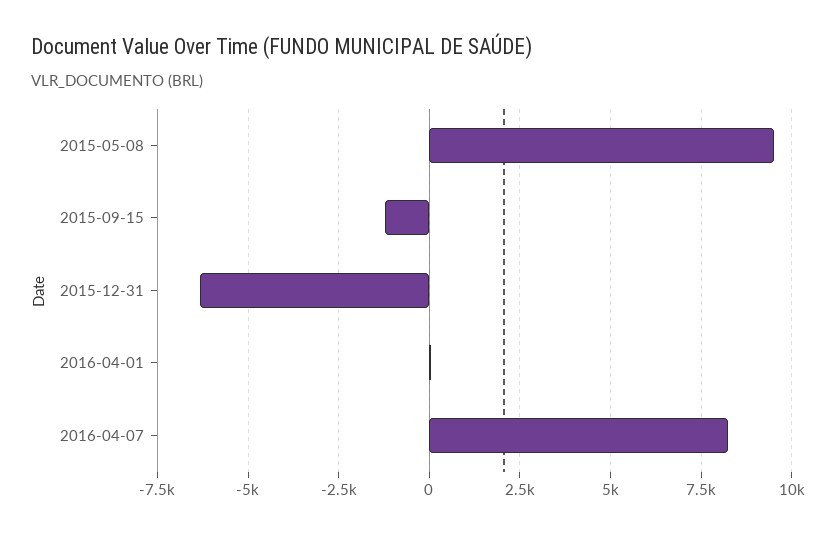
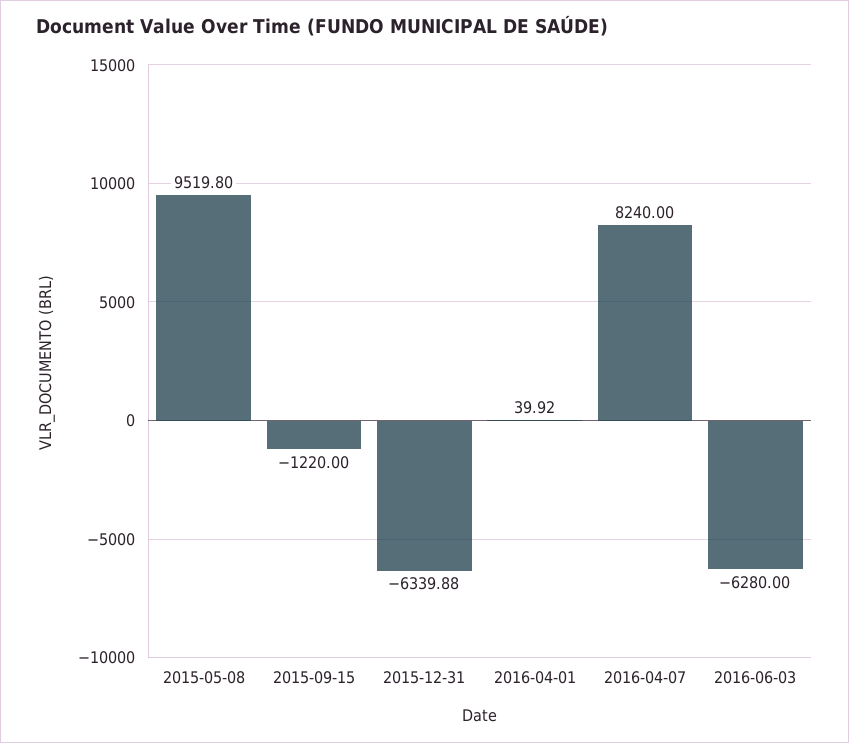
2016-06-03: none -> -6280

